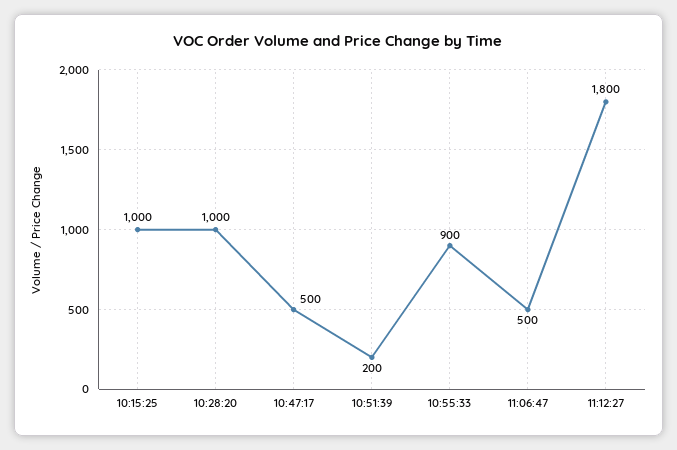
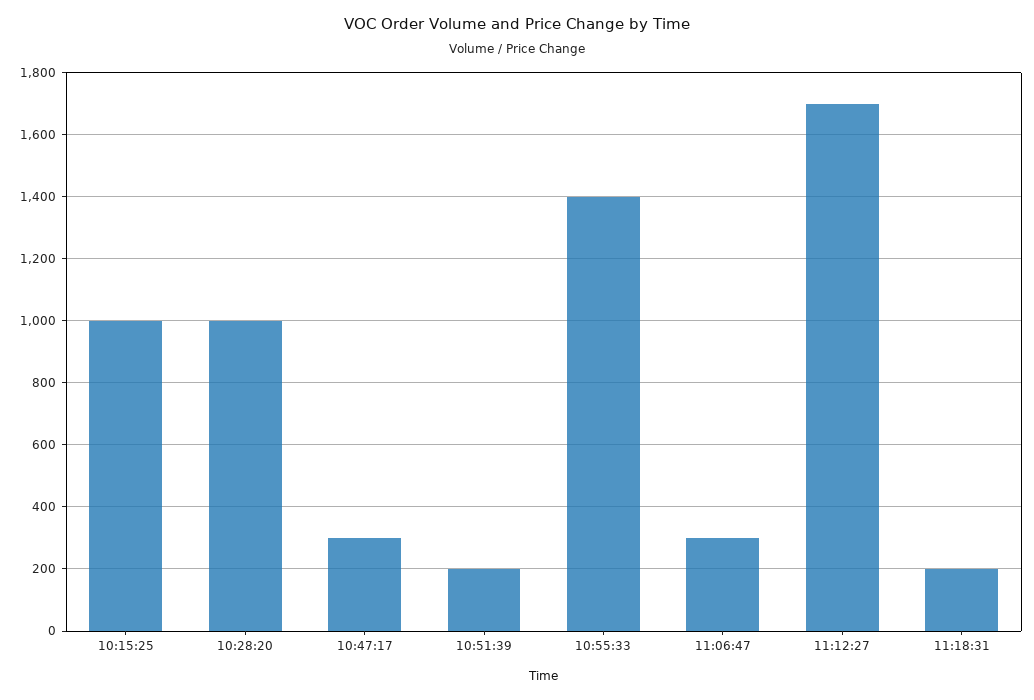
10:47:17: 500 -> 300
10:55:33: 900 -> 1400
11:06:47: 500 -> 300
11:12:27: 1800 -> 1700
11:18:31: none -> 200

